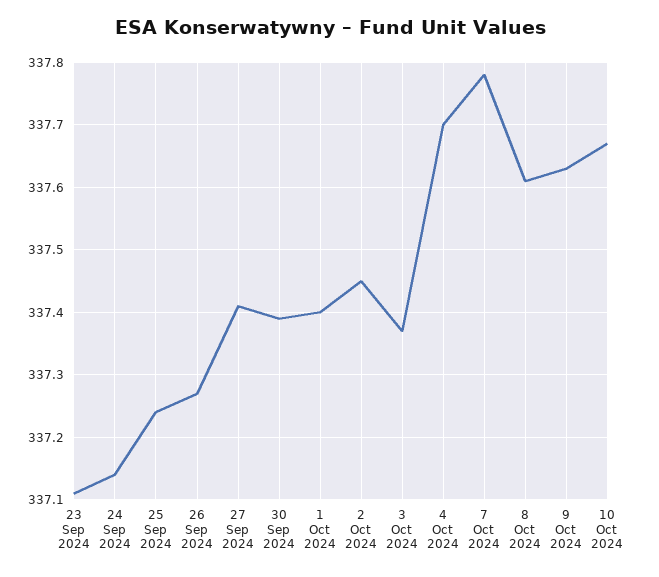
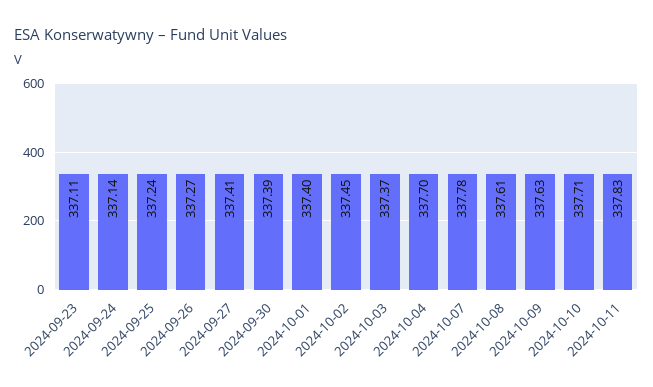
10 Oct 2024: 337.67 -> 337.71
2024-10-11: none -> 337.83

